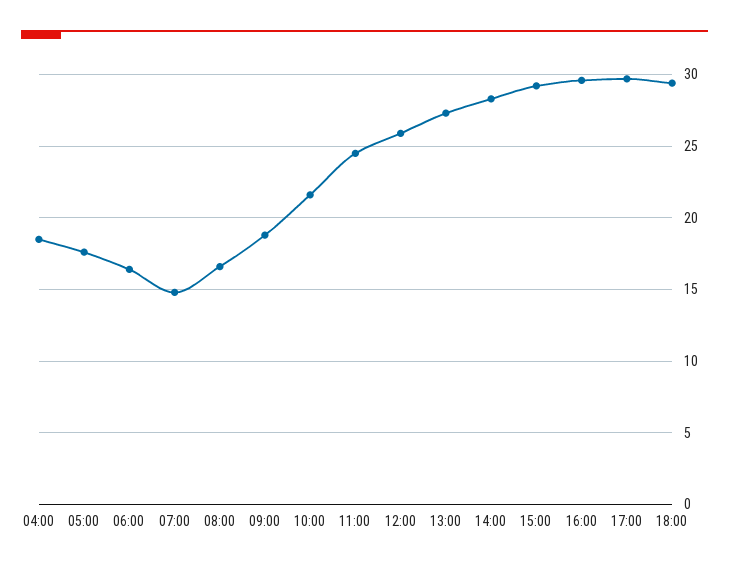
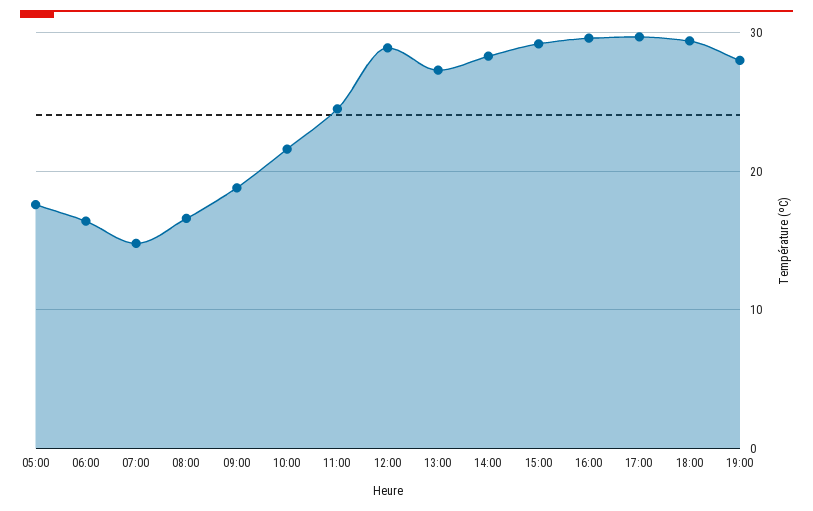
04:00: 18.5 -> none
12:00: 26 -> 29
19:00: none -> 28

